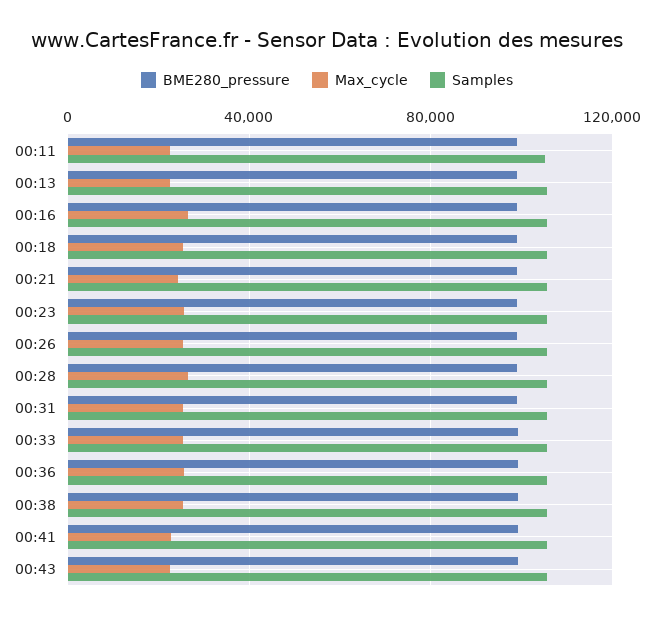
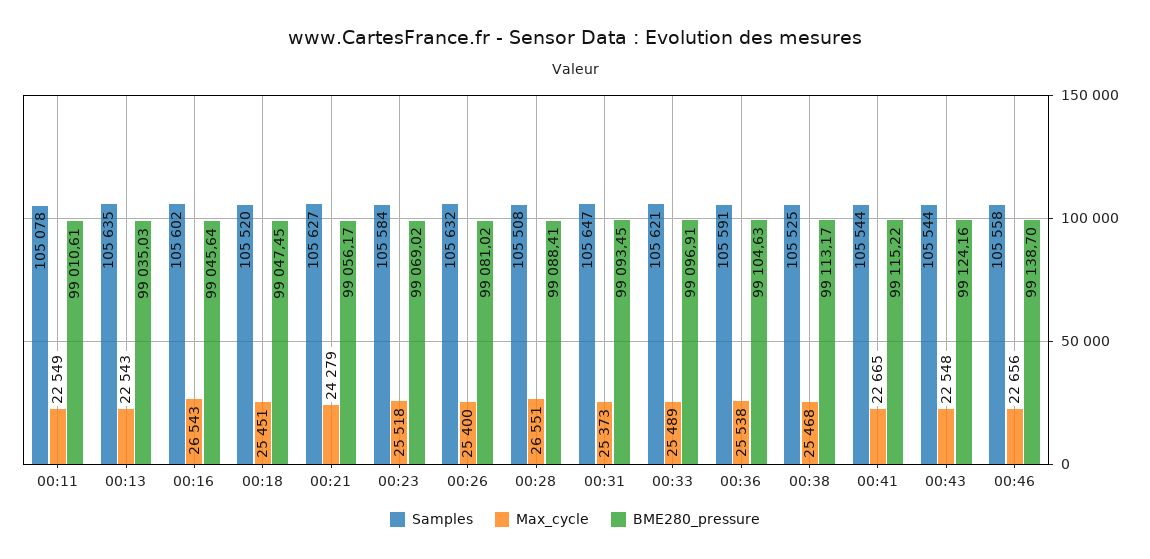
Samples, 00:46: none -> 105558
Max_cycle, 00:46: none -> 22656
BME280_pressure, 00:46: none -> 99138.7

